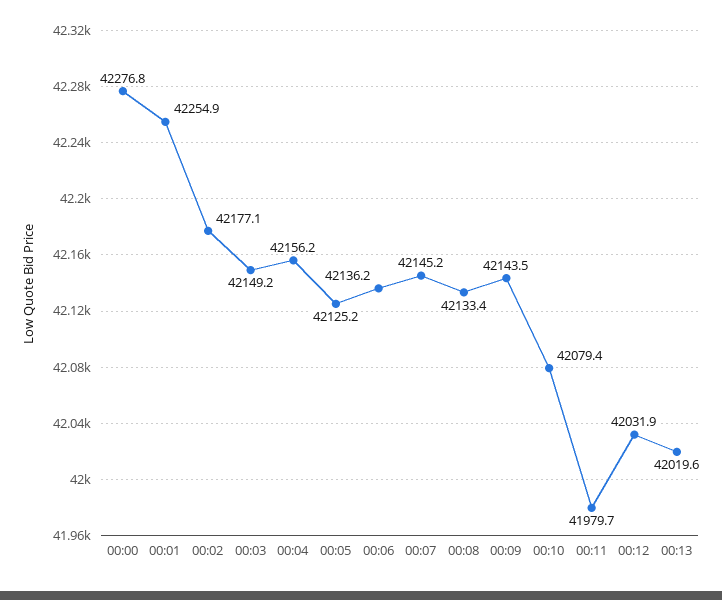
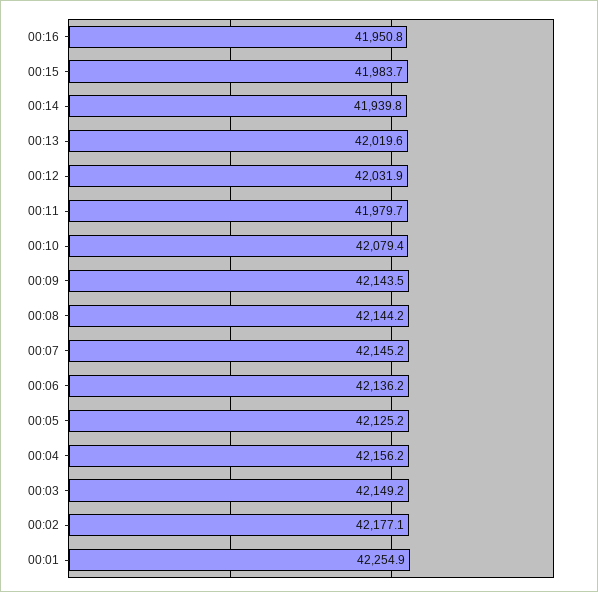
00:00: 42276.8 -> none
00:08: 42133.4 -> 42144.2
00:16: none -> 41950.8
00:15: none -> 41983.7
00:14: none -> 41939.8

